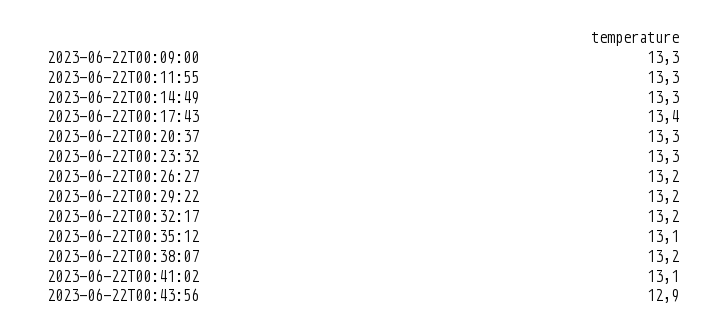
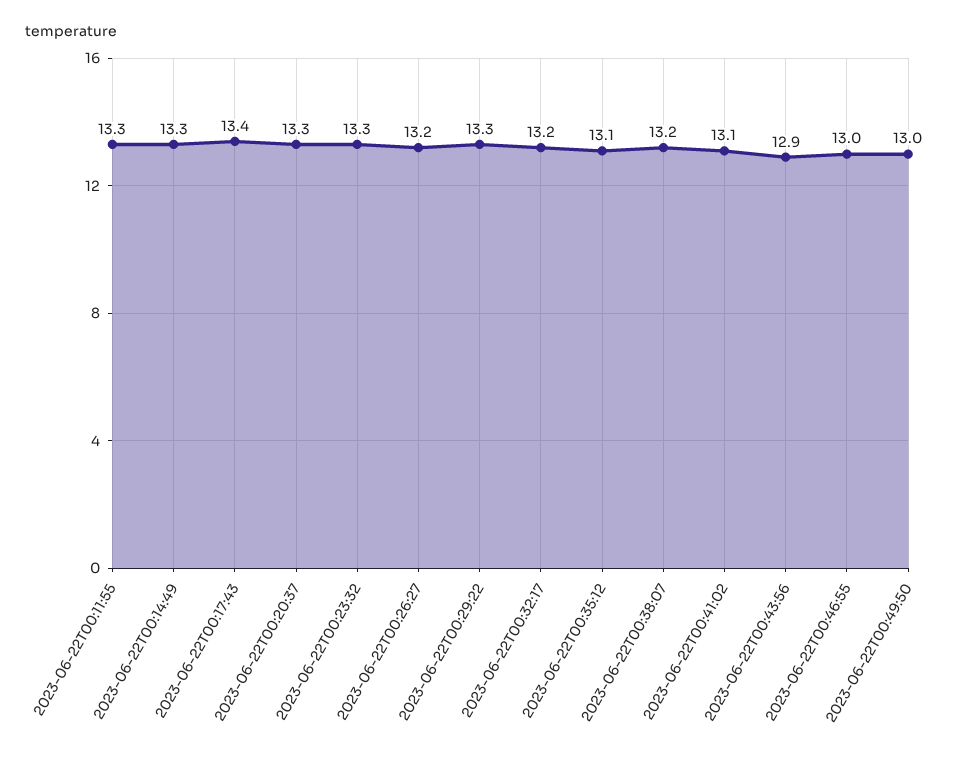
2023-06-22T00:09:00: 13.3 -> none
2023-06-22T00:29:22: 13.2 -> 13.3
2023-06-22T00:46:55: none -> 13
2023-06-22T00:49:50: none -> 13

